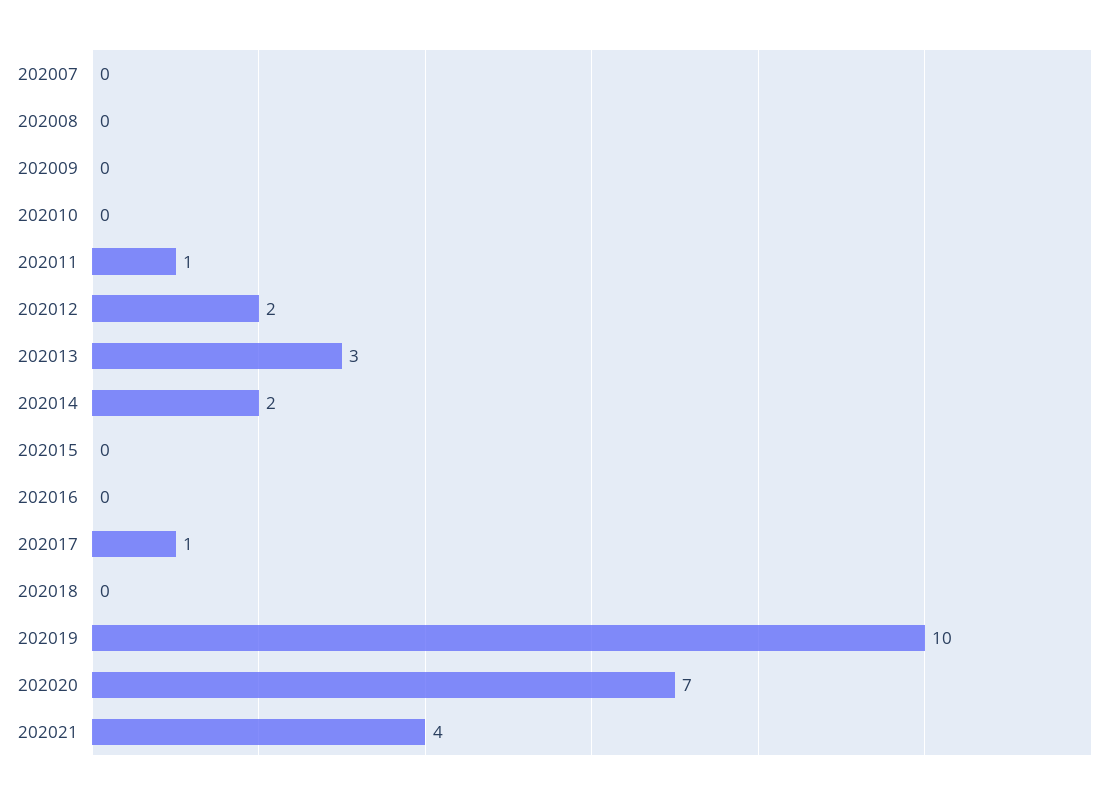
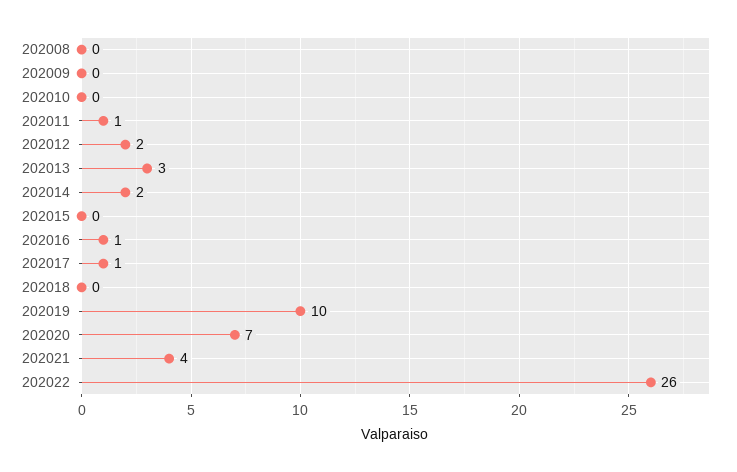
202007: 0 -> none
202016: 0 -> 1
202022: none -> 26

